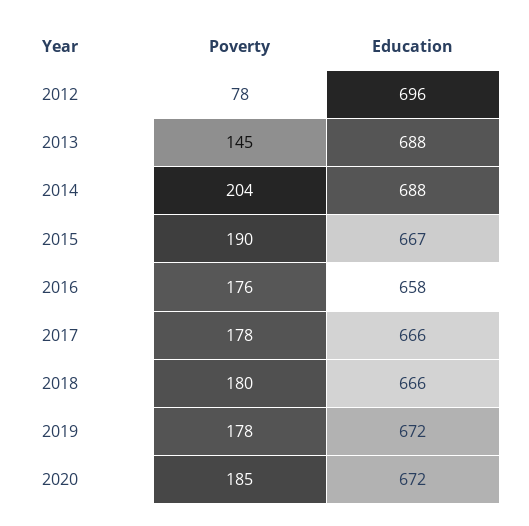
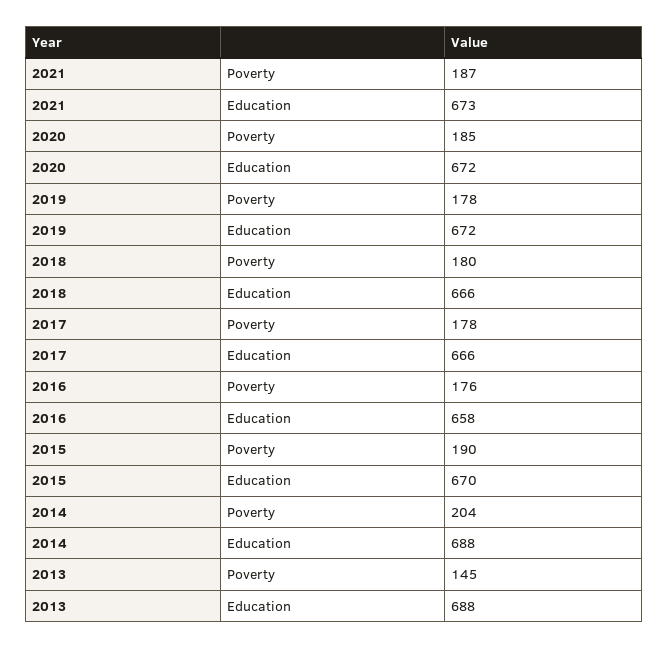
Poverty, 2012: 78 -> none
Education, 2012: 696 -> none
Education, 2015: 667 -> 670
Poverty, 2021: none -> 187
Education, 2021: none -> 673

